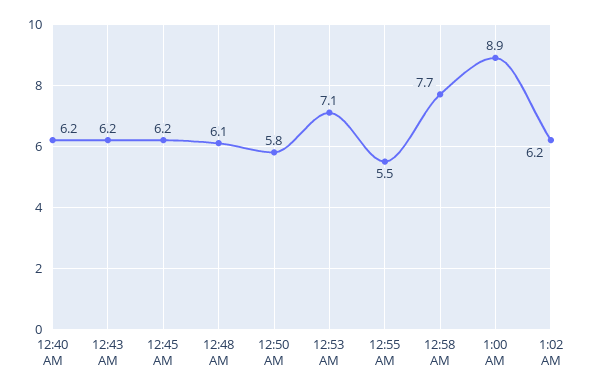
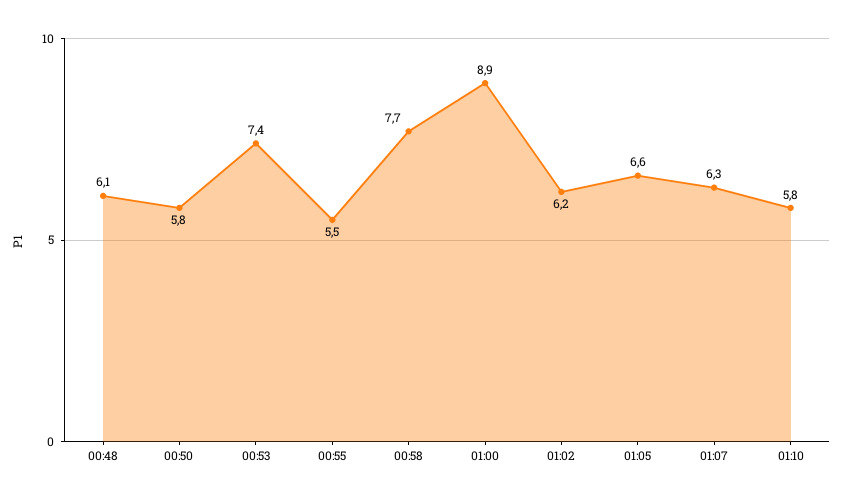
12:40 AM: 6.2 -> none
12:43 AM: 6.2 -> none
12:45 AM: 6.2 -> none
12:53 AM: 7.1 -> 7.4
01:05: none -> 6.6
01:07: none -> 6.3
01:10: none -> 5.8

